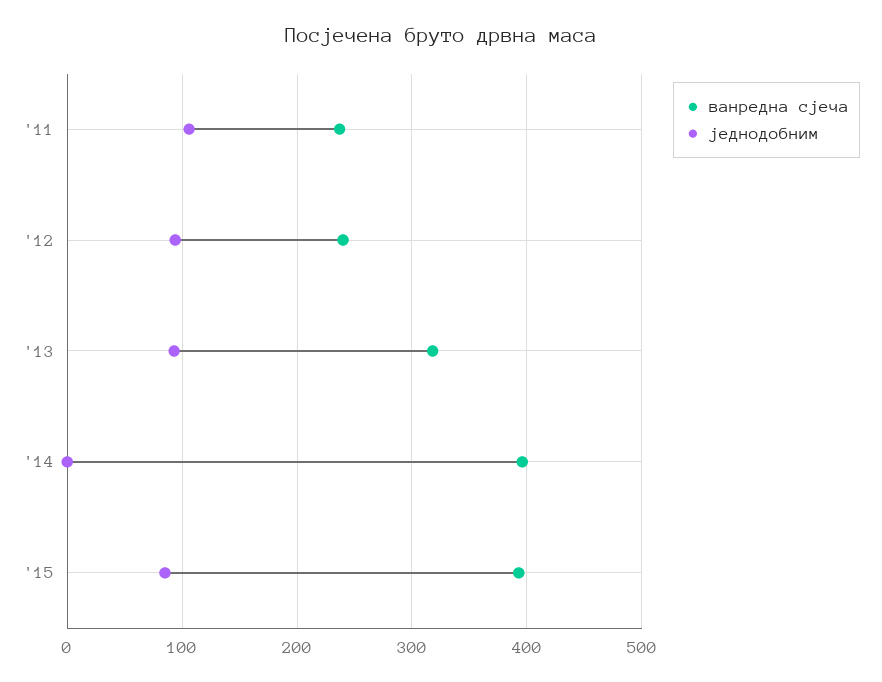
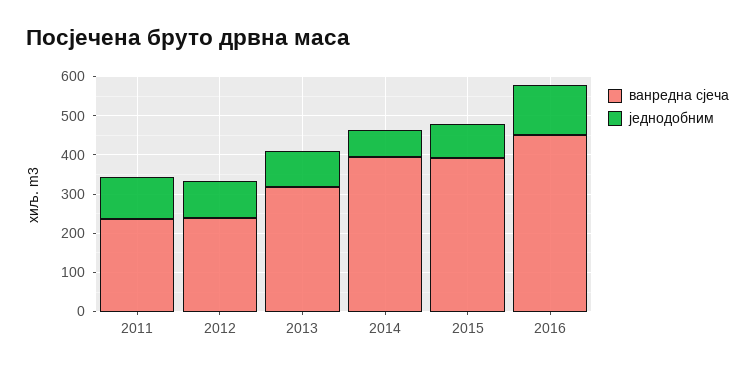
једнодобним, '14: 0 -> 75
ванредна сјеча, 2016: none -> 450
једнодобним, 2016: none -> 125

